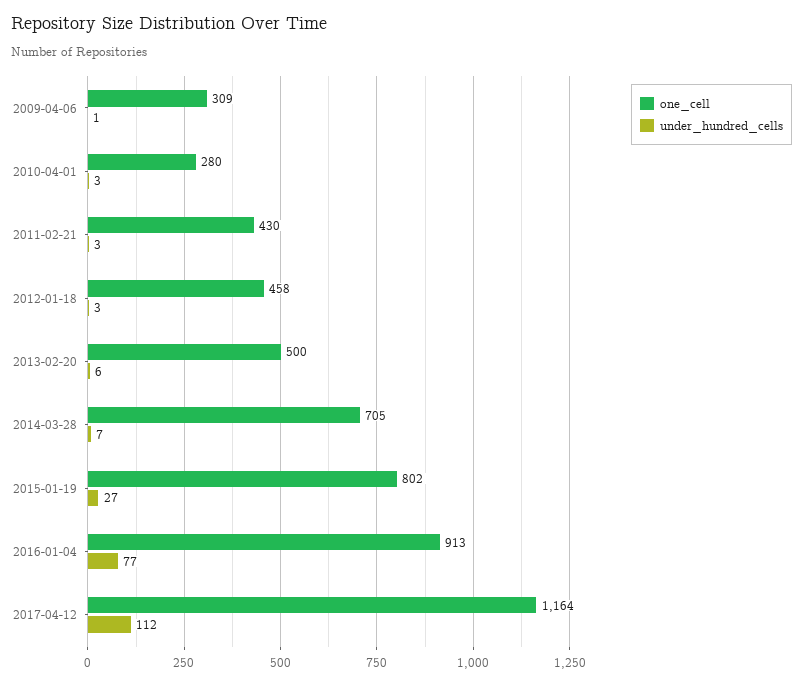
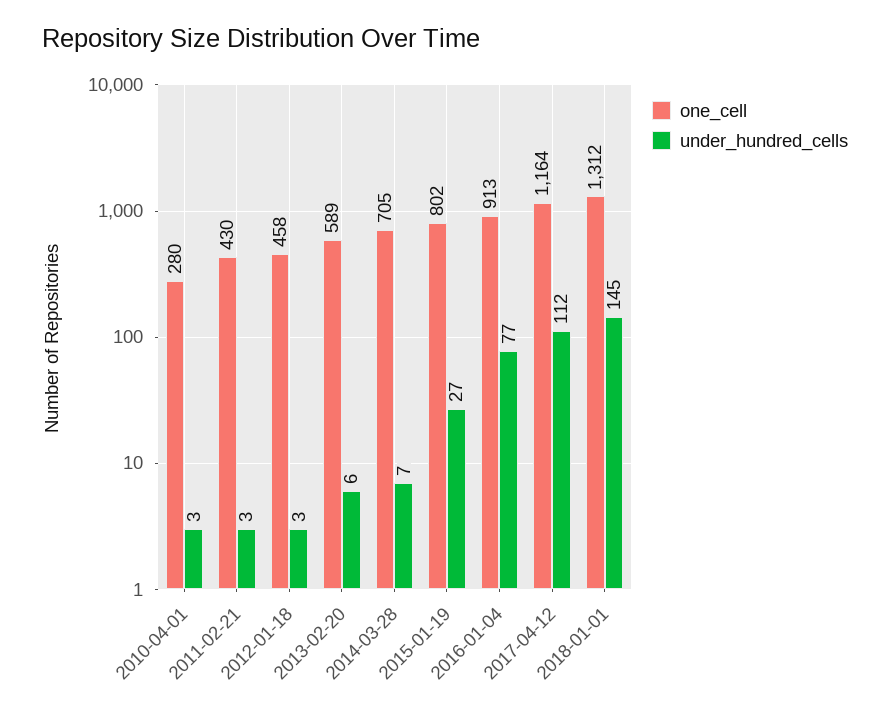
one_cell, 2009-04-06: 309 -> none
under_hundred_cells, 2009-04-06: 1 -> none
one_cell, 2013-02-20: 500 -> 589
one_cell, 2018-01-01: none -> 1312
under_hundred_cells, 2018-01-01: none -> 145

